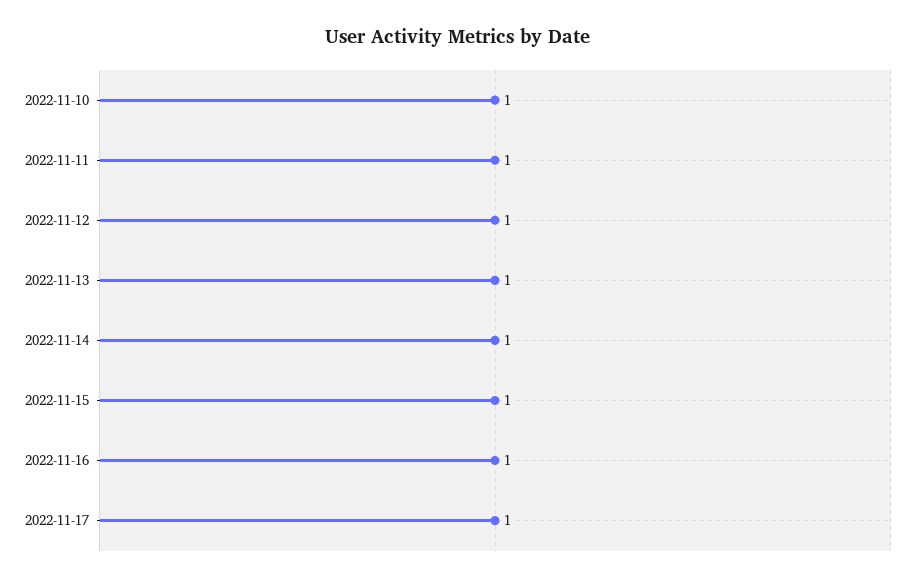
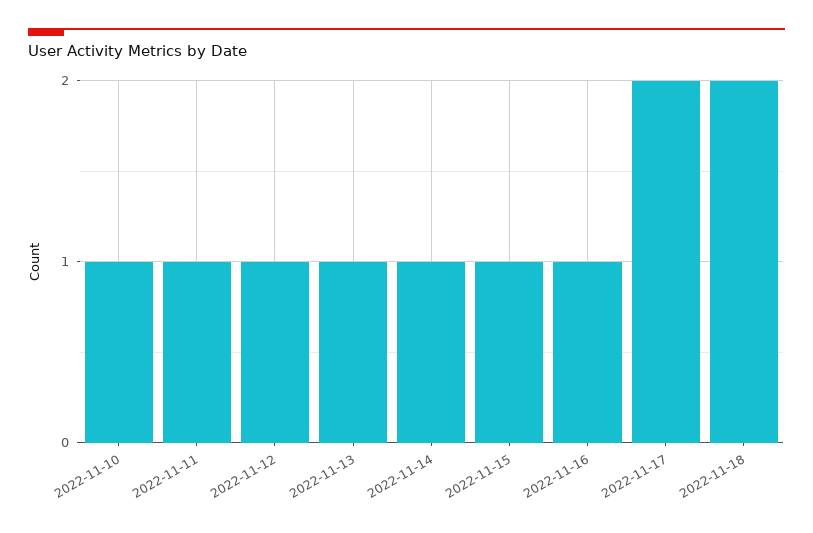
2022-11-17: 1 -> 2
2022-11-18: none -> 2

